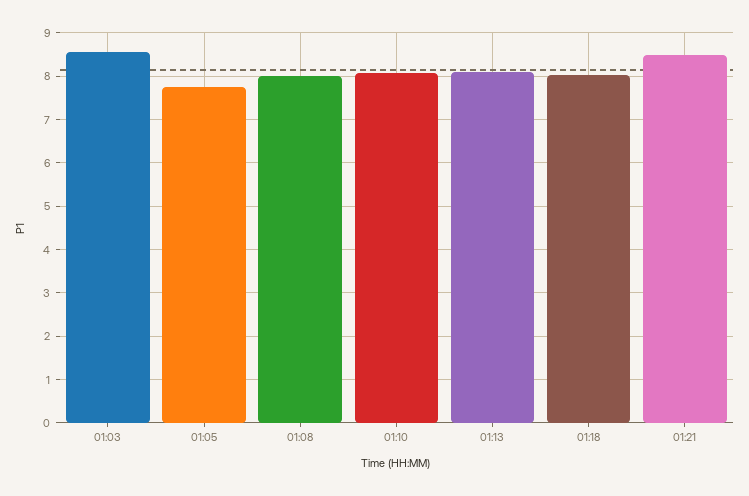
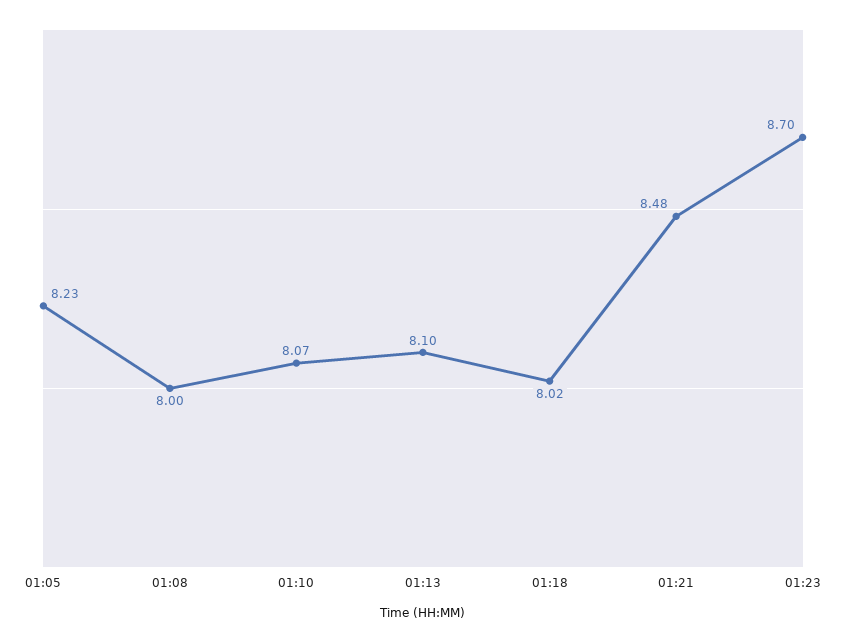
01:03: 8.6 -> none
01:05: 7.8 -> 8.23
01:23: none -> 8.7

